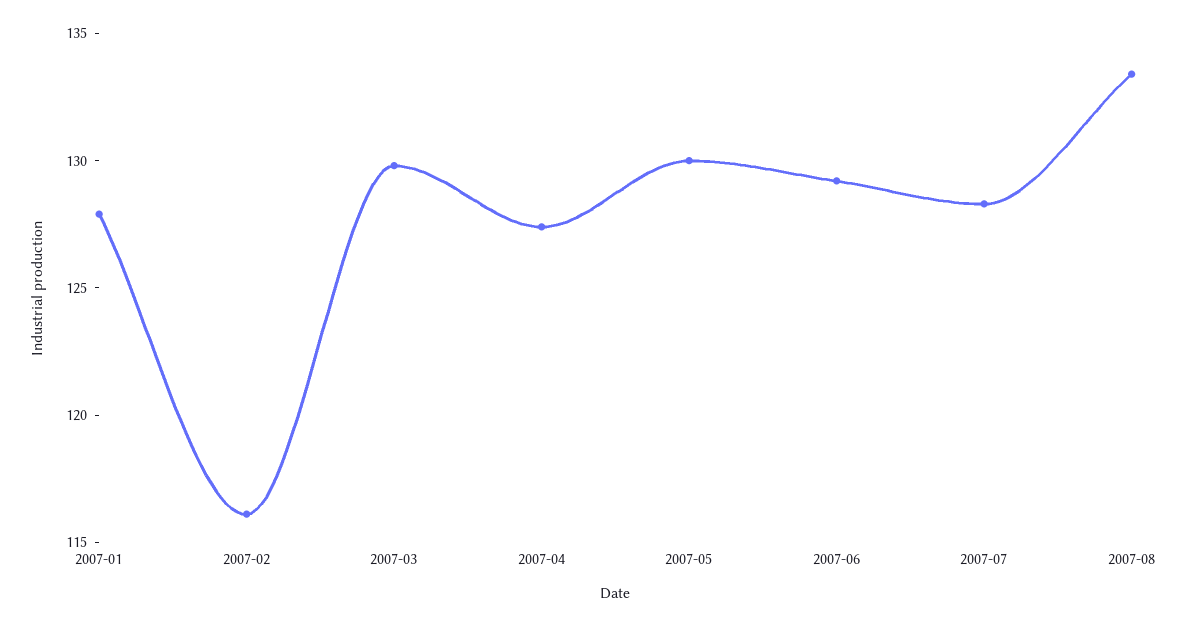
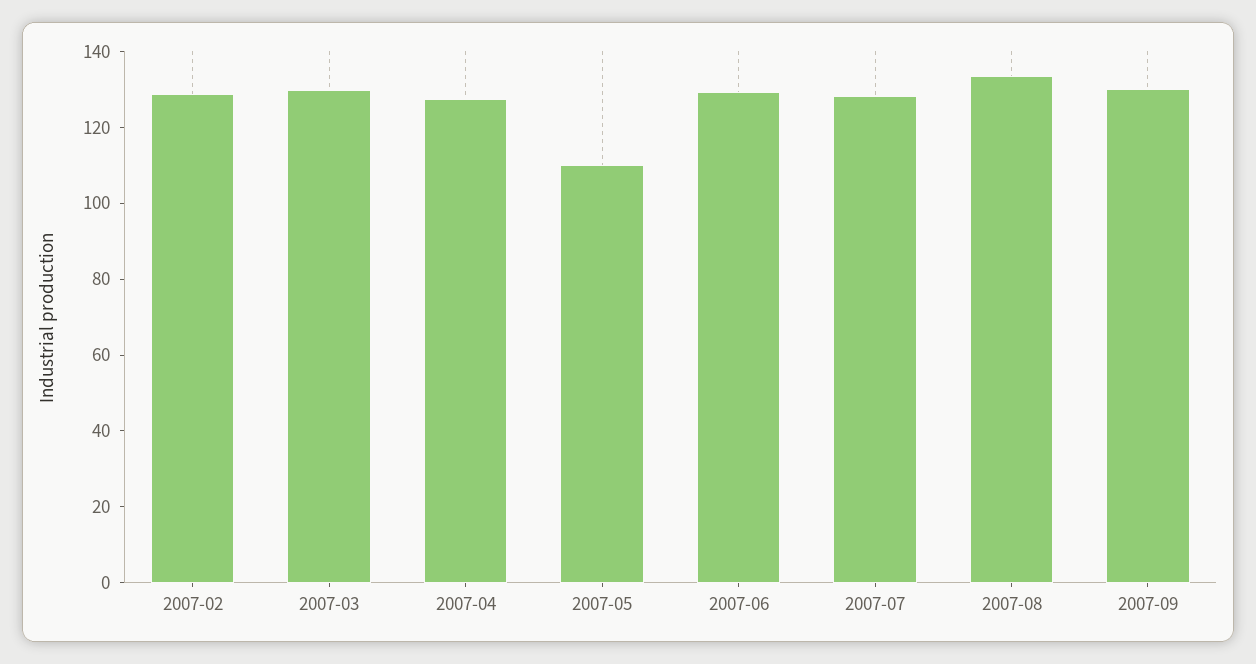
2007-01: 128 -> none
2007-02: 116 -> 130
2007-05: 130 -> 110
2007-09: none -> 130

